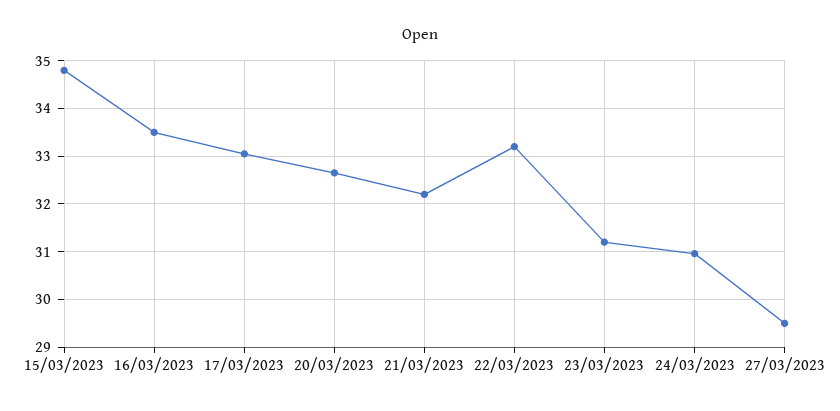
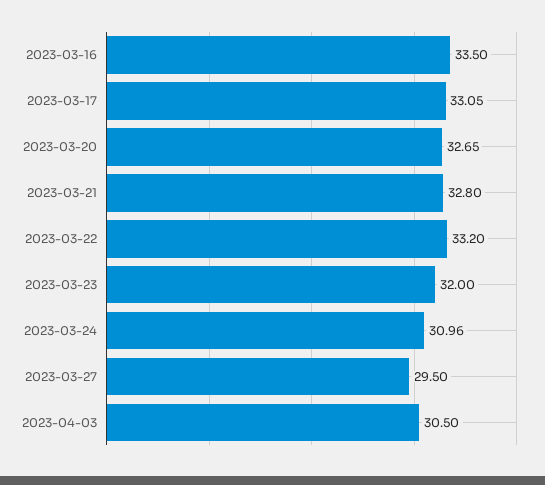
15/03/2023: 34.8 -> none
21/03/2023: 32.2 -> 32.8
23/03/2023: 31.2 -> 32
2023-04-03: none -> 30.5

